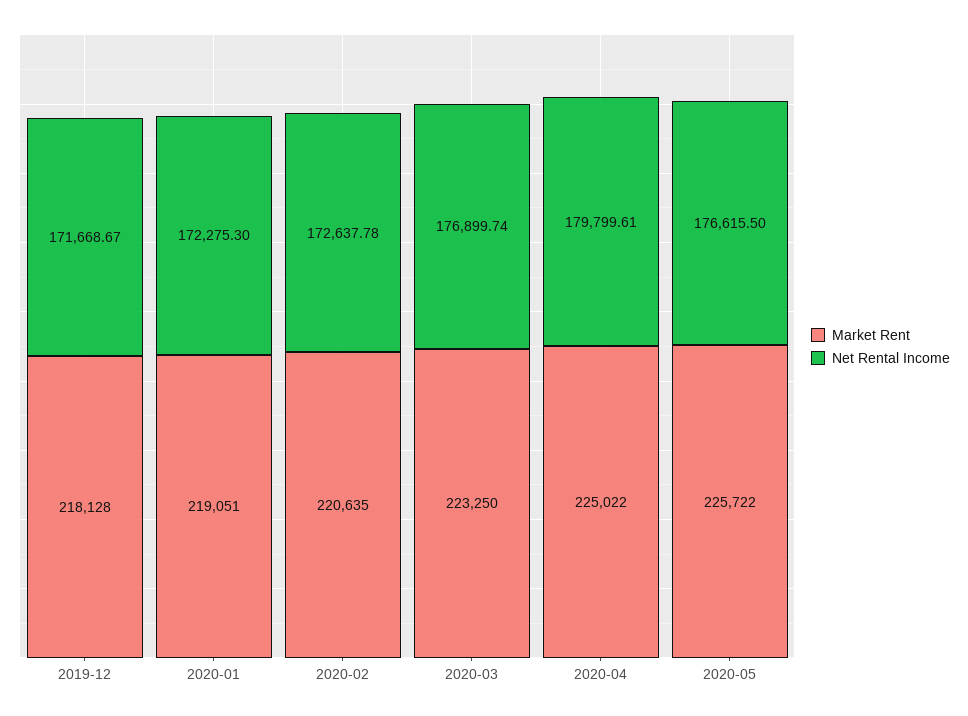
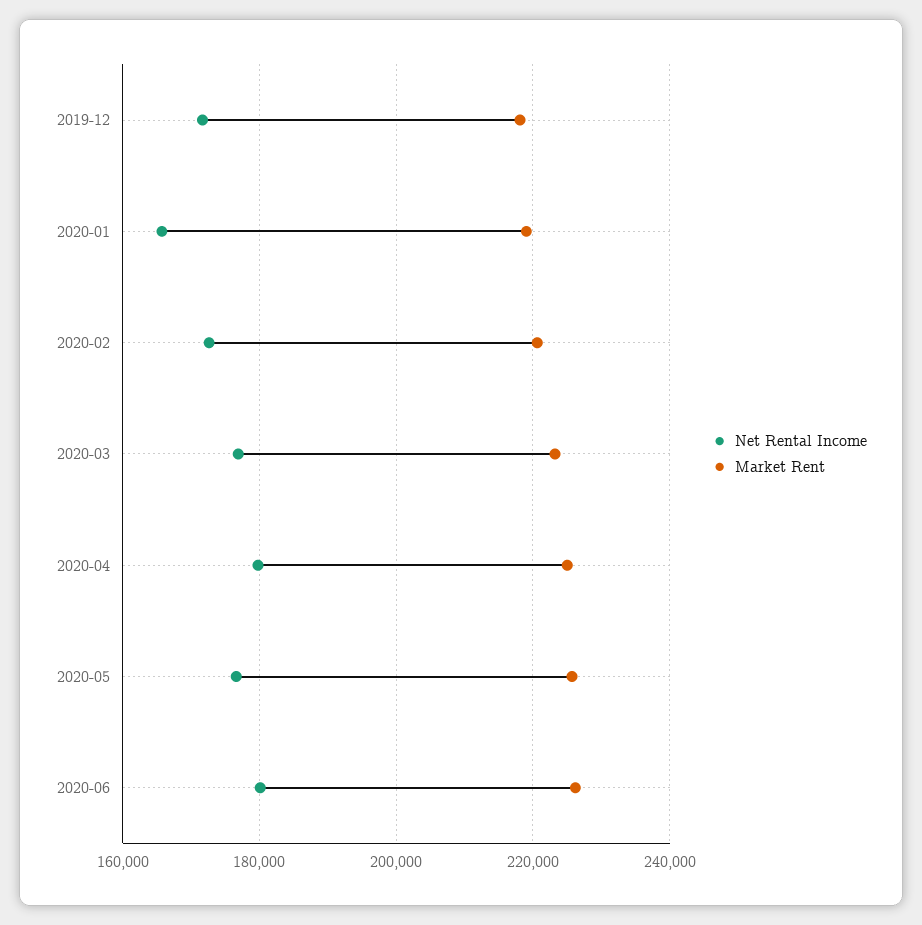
Net Rental Income, 2020-01: 172275.3 -> 166000
Net Rental Income, 2020-06: none -> 180000
Market Rent, 2020-06: none -> 226000

